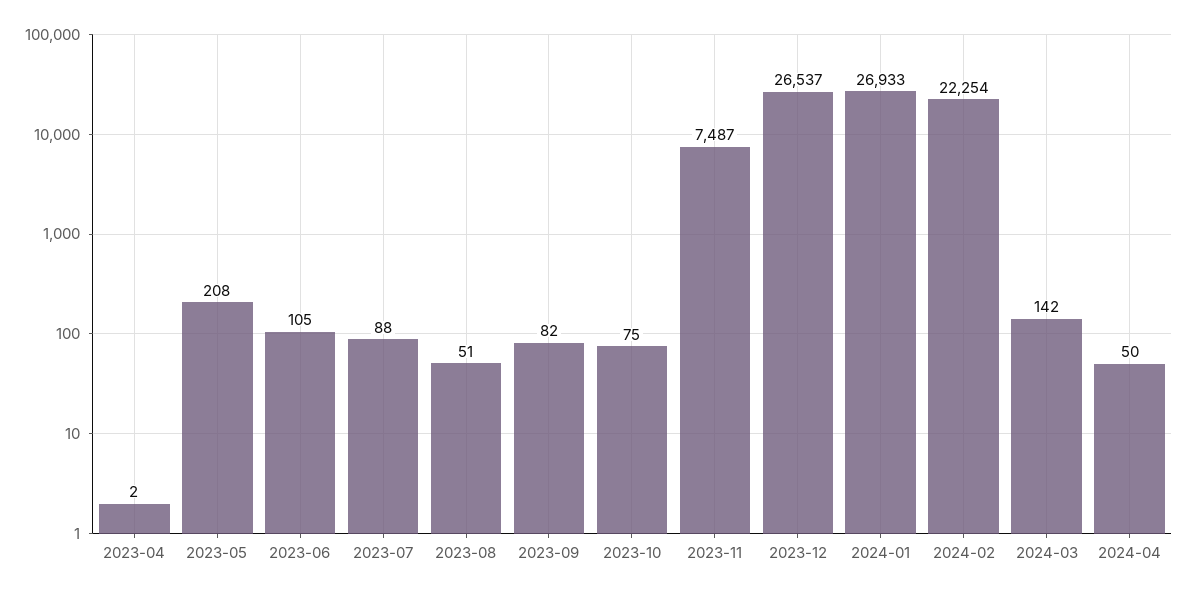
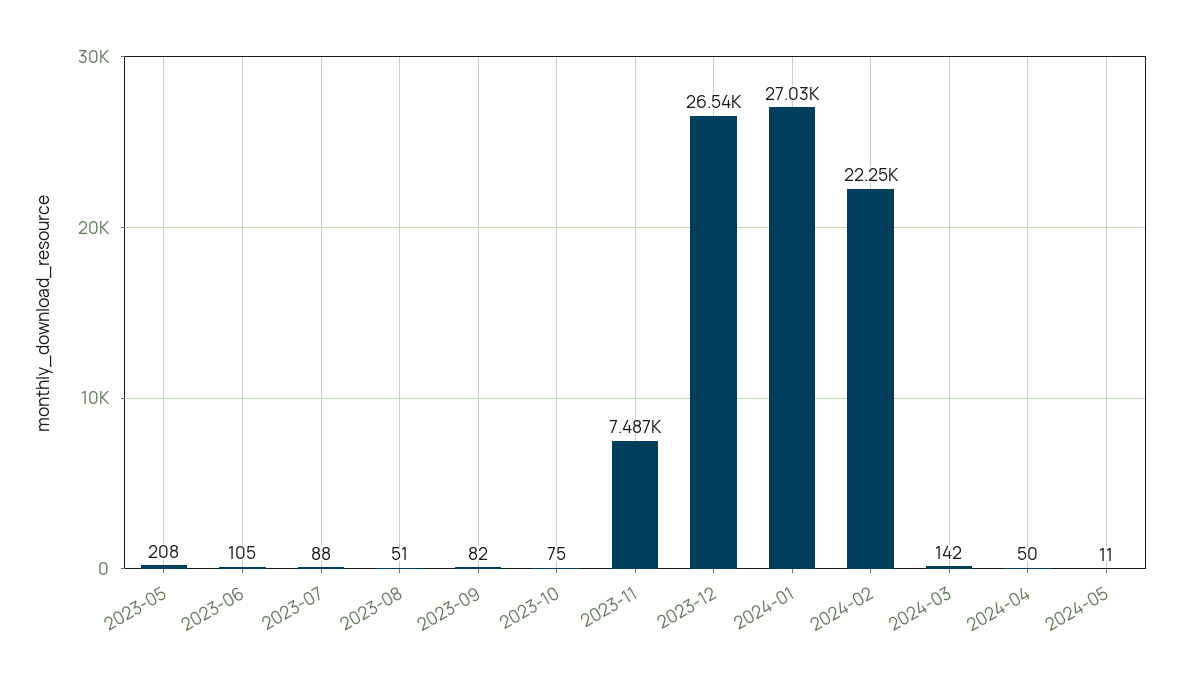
2023-04: 2 -> none
2024-01: 26933 -> 27030
2024-05: none -> 11

